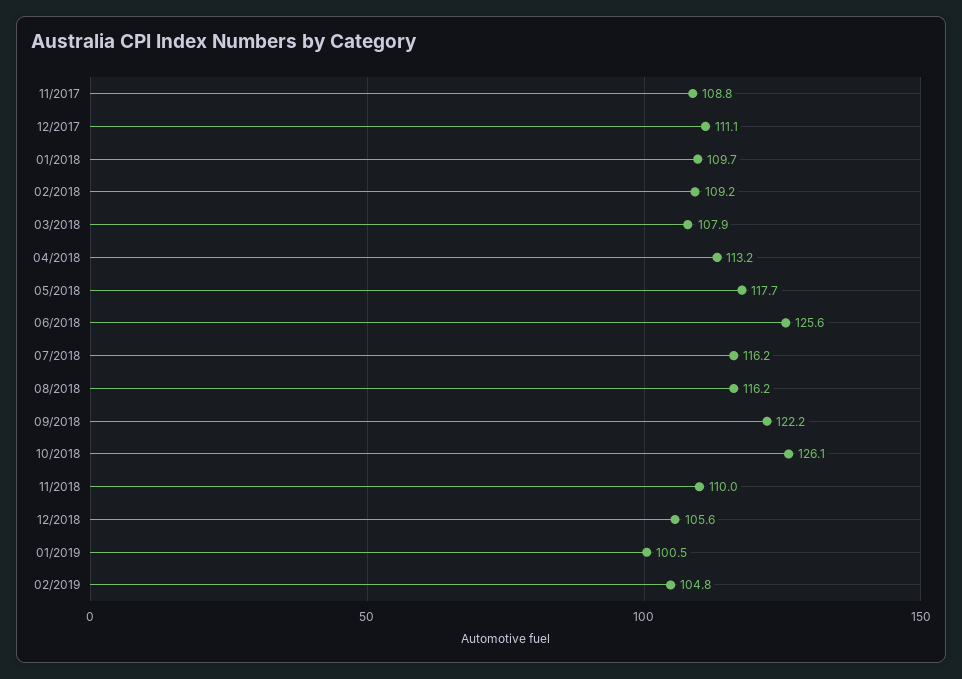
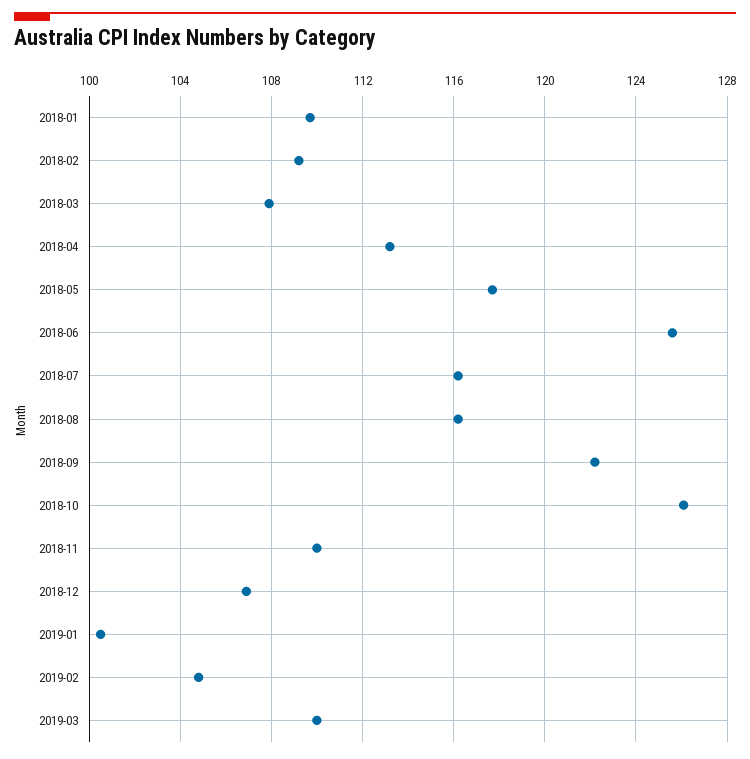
11/2017: 108.8 -> none
12/2017: 111.1 -> none
12/2018: 105.6 -> 107
2019-03: none -> 110

